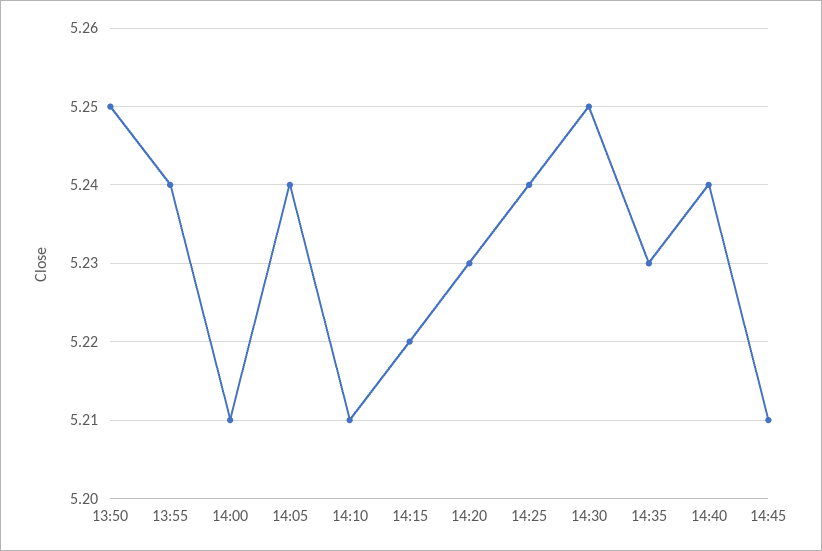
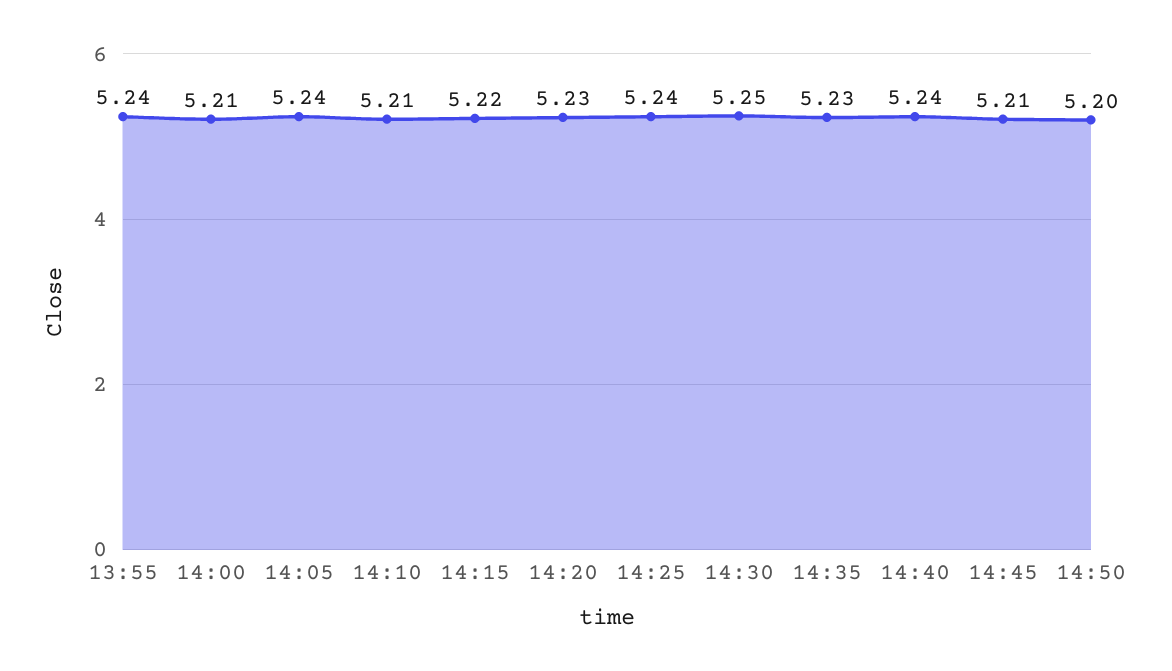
13:50: 5.25 -> none
14:50: none -> 5.2

